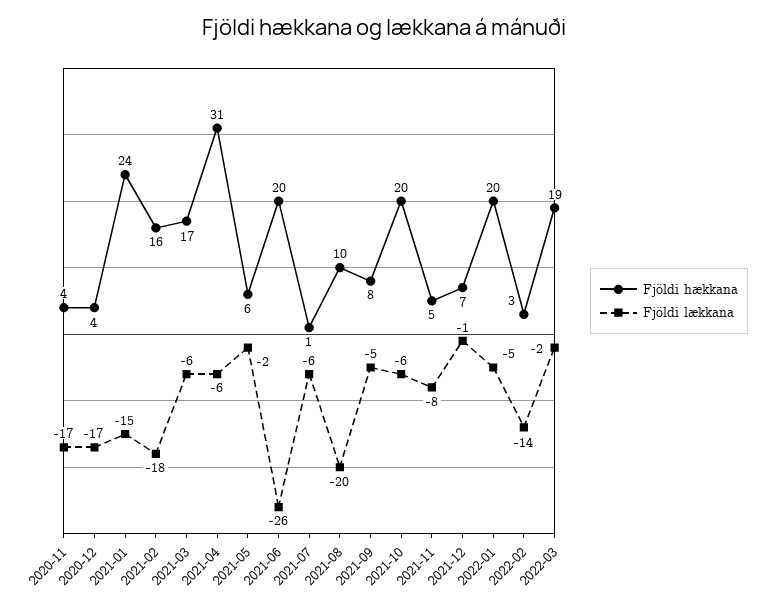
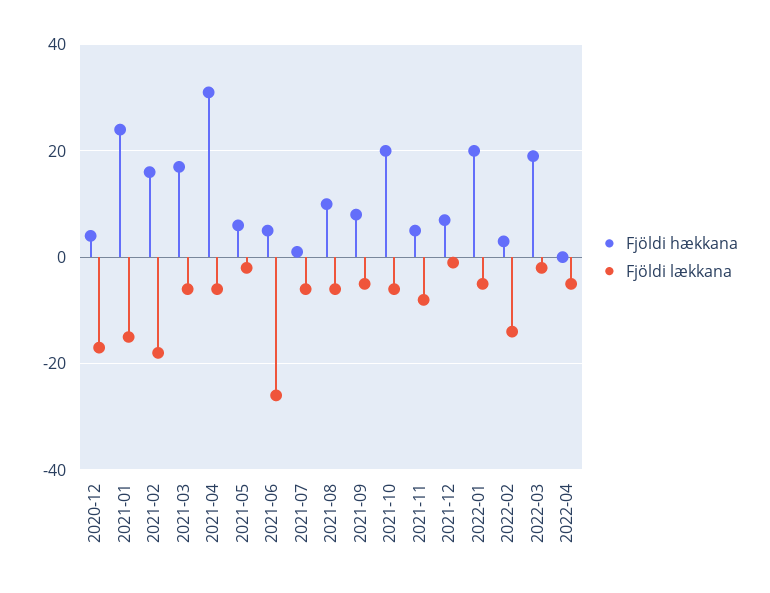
Fjöldi hækkana, 2020-11: 4 -> none
Fjöldi lækkana, 2020-11: -17 -> none
Fjöldi hækkana, 2021-06: 20 -> 5
Fjöldi lækkana, 2021-08: -20 -> -5
Fjöldi hækkana, 2022-04: none -> 0
Fjöldi lækkana, 2022-04: none -> -5

